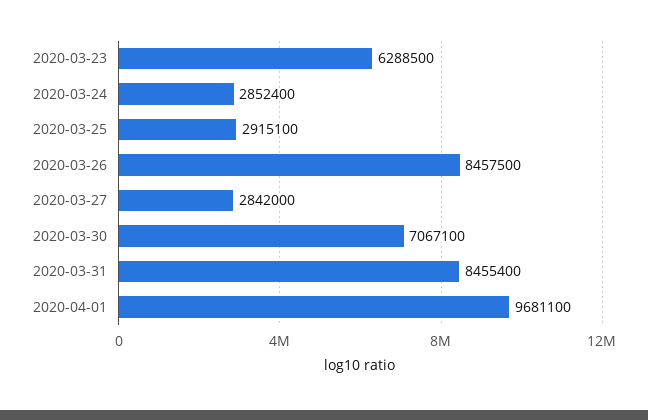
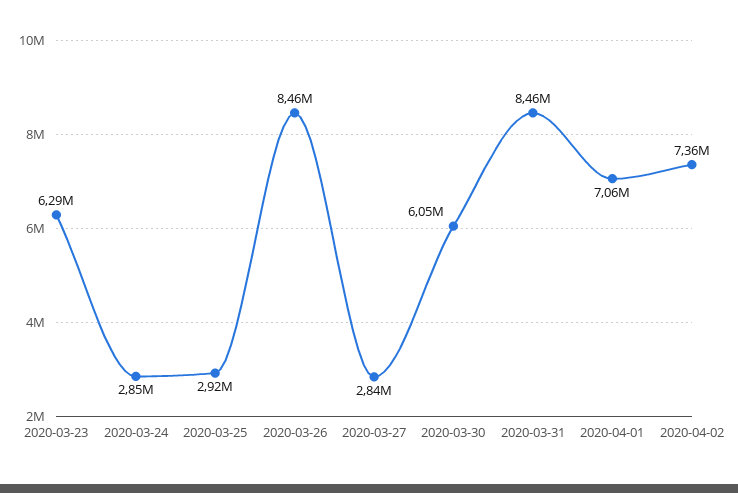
2020-03-30: 7067100 -> 6050000
2020-04-01: 9681100 -> 7060000
2020-04-02: none -> 7360000

